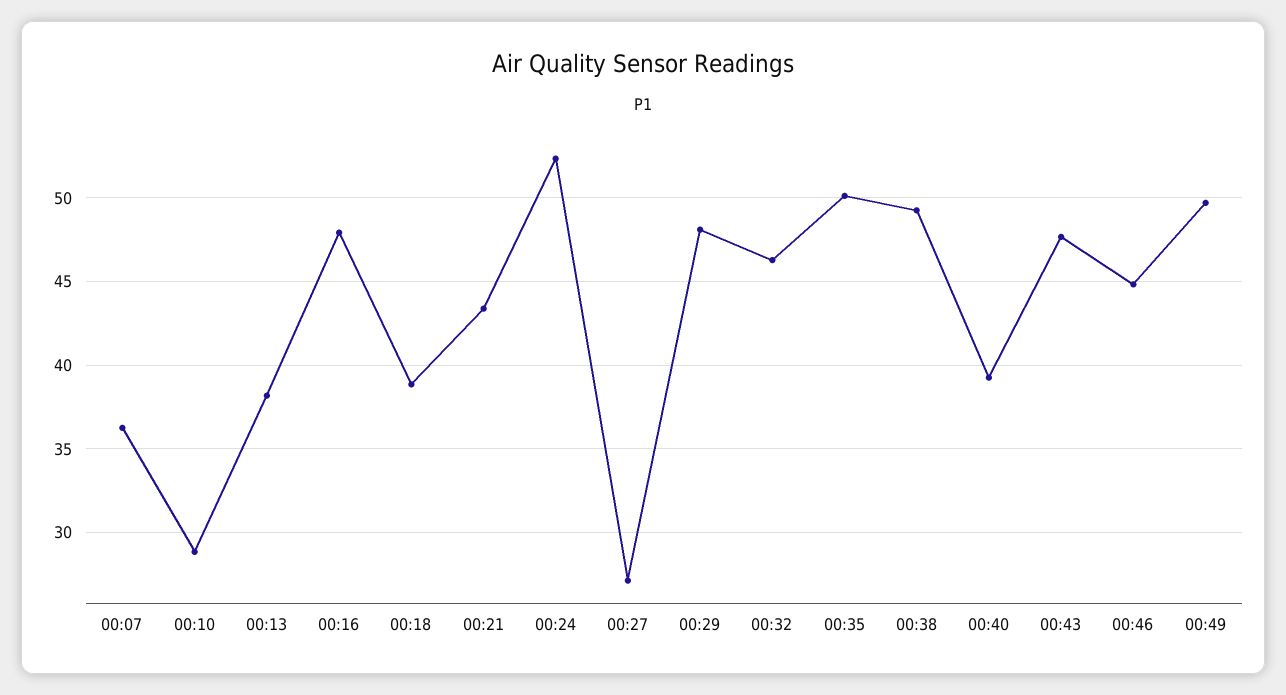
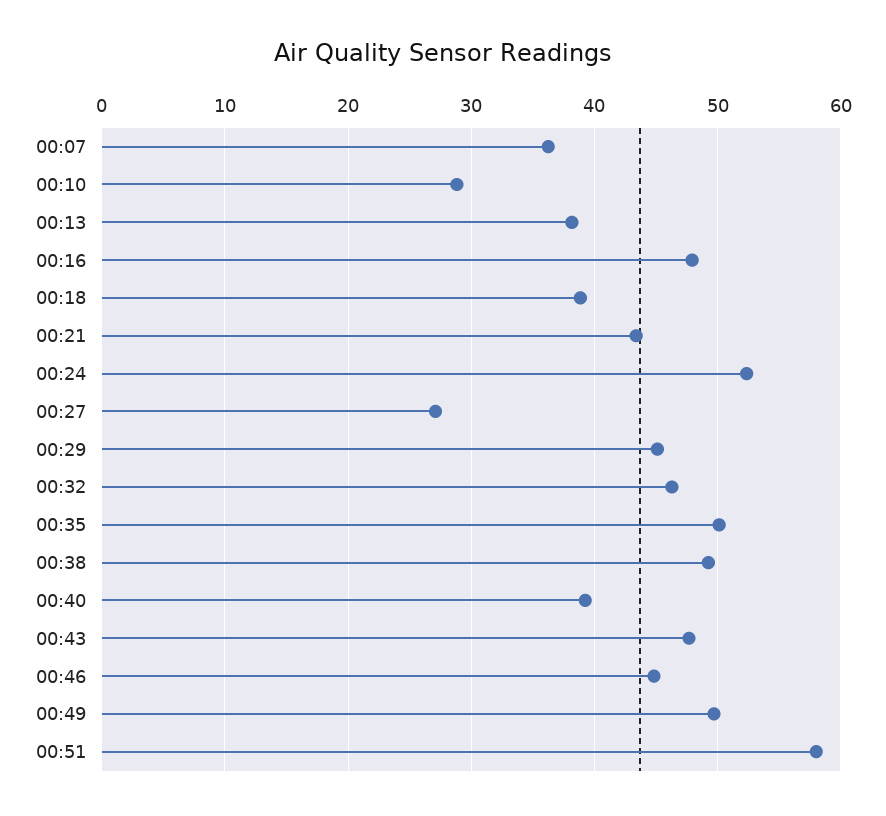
00:29: 48 -> 45
00:51: none -> 58

